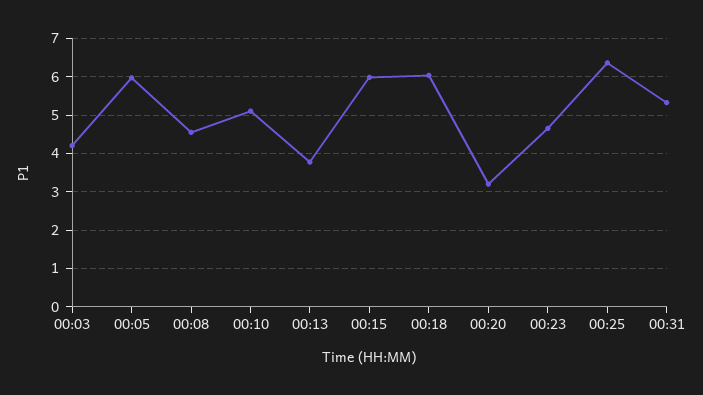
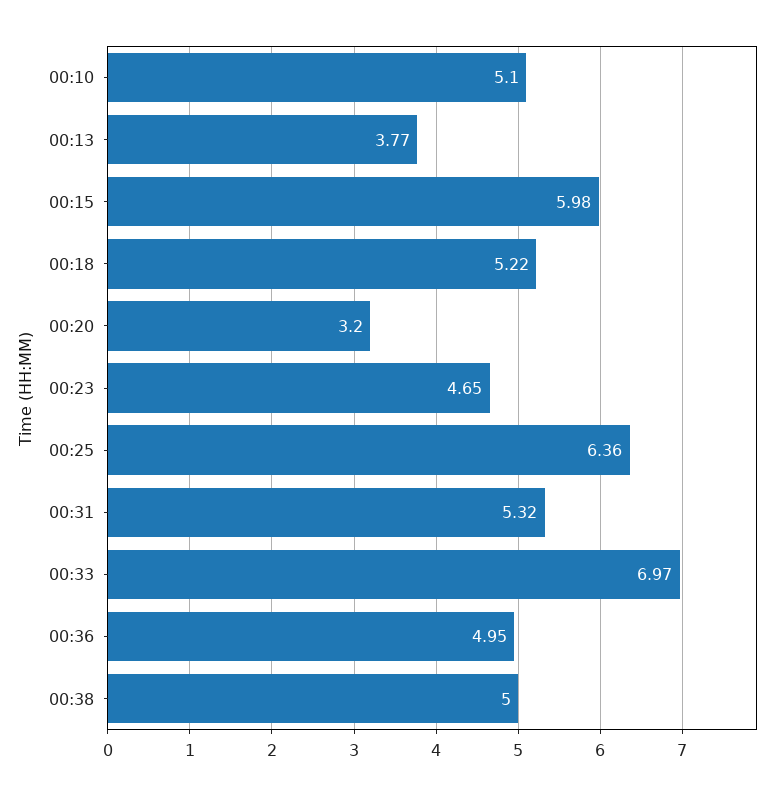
00:03: 4.2 -> none
00:05: 6 -> none
00:08: 4.6 -> none
00:18: 6 -> 5.22
00:33: none -> 6.97
00:36: none -> 4.95
00:38: none -> 5

